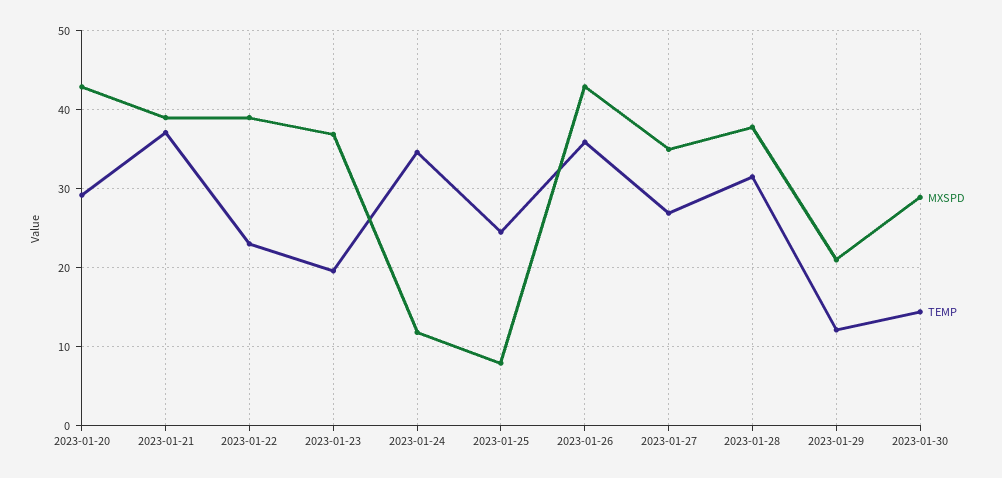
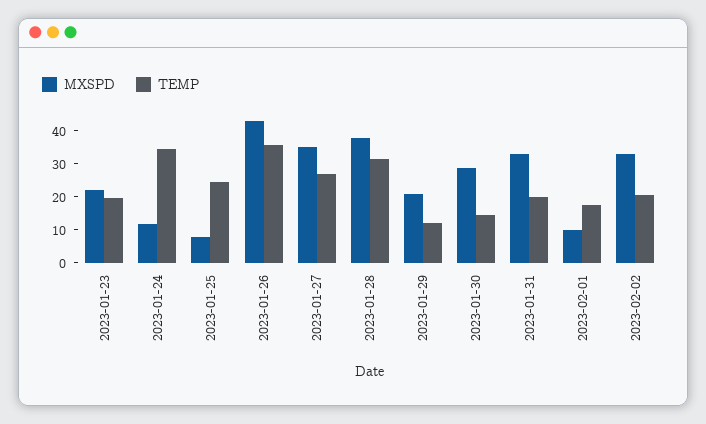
MXSPD, 2023-01-20: 43 -> none
TEMP, 2023-01-20: 29 -> none
MXSPD, 2023-01-21: 39 -> none
TEMP, 2023-01-21: 37 -> none
MXSPD, 2023-01-22: 39 -> none
TEMP, 2023-01-22: 23 -> none
MXSPD, 2023-01-23: 37 -> 22.5
MXSPD, 2023-01-31: none -> 32.5
TEMP, 2023-01-31: none -> 20
MXSPD, 2023-02-01: none -> 10
TEMP, 2023-02-01: none -> 17.5
MXSPD, 2023-02-02: none -> 32.5
TEMP, 2023-02-02: none -> 20

